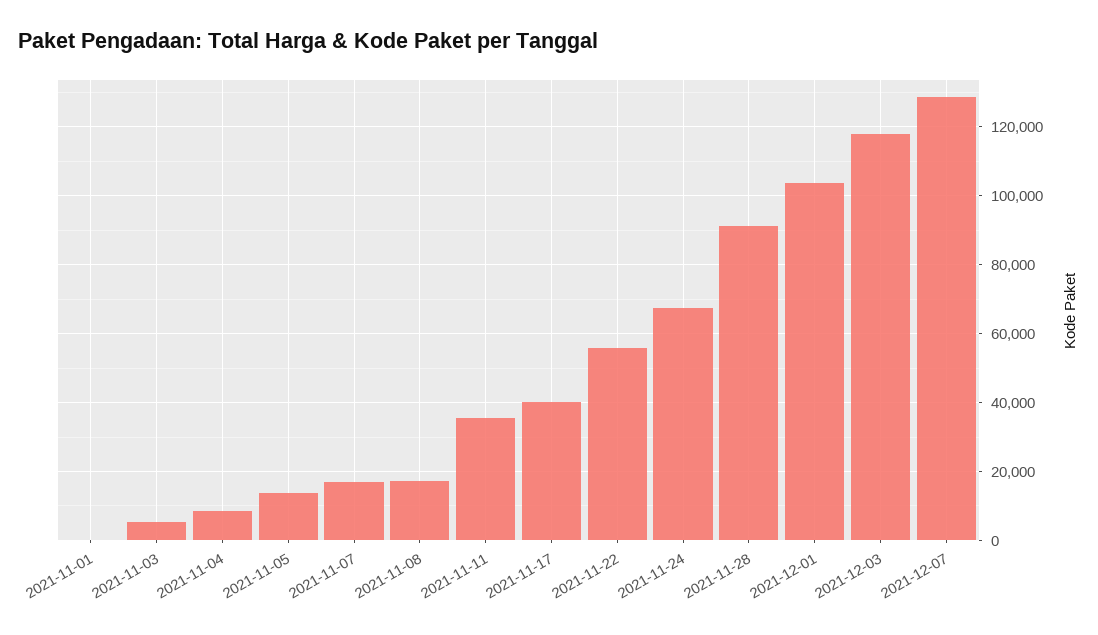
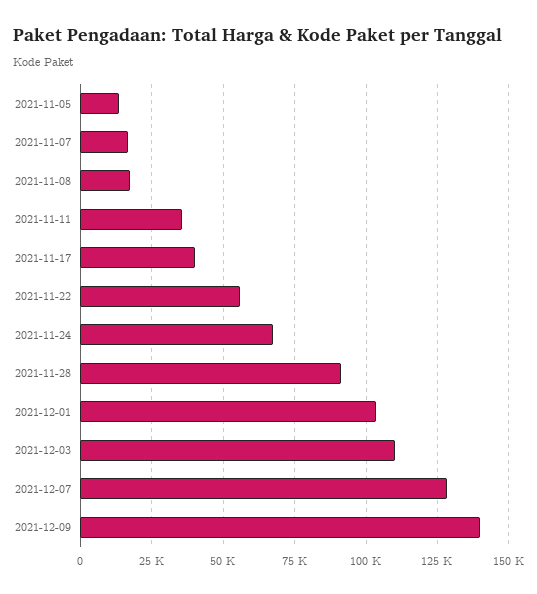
2021-11-01: 0 -> none
2021-11-03: 6000 -> none
2021-11-04: 8000 -> none
2021-12-03: 118000 -> 110000
2021-12-09: none -> 140000

